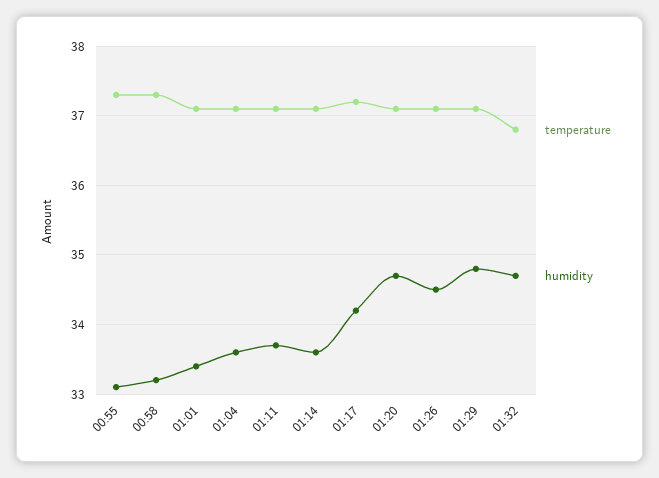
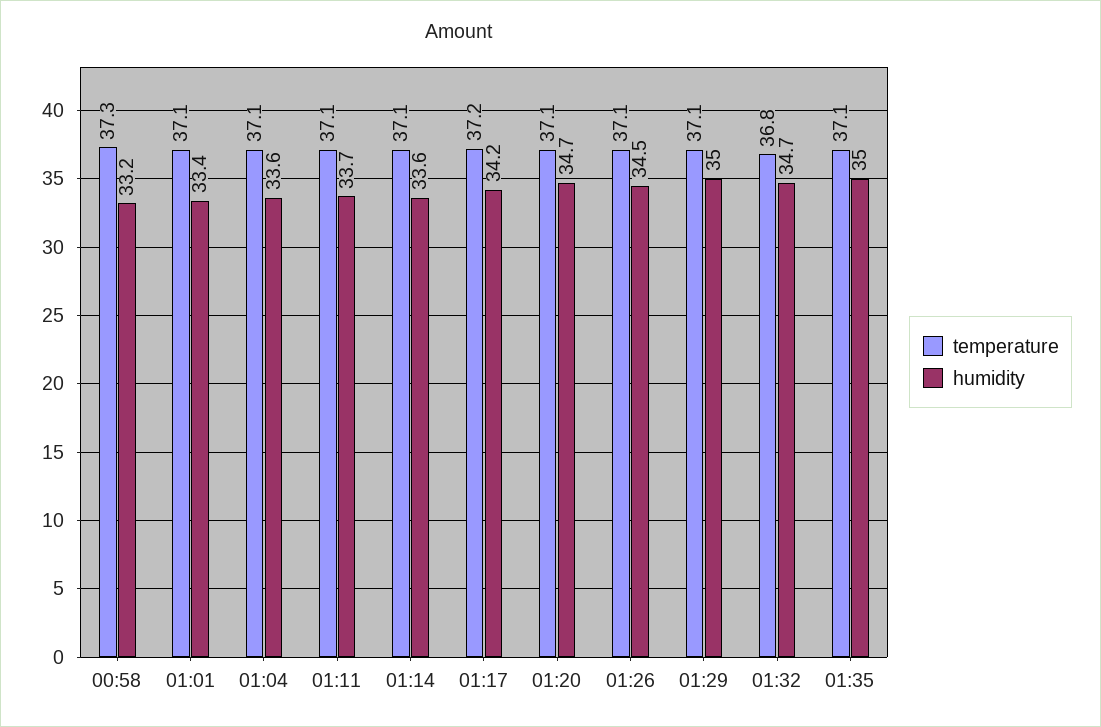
temperature, 00:55: 37.3 -> none
humidity, 00:55: 33.1 -> none
humidity, 01:29: 34.8 -> 35
temperature, 01:35: none -> 37.1
humidity, 01:35: none -> 35

